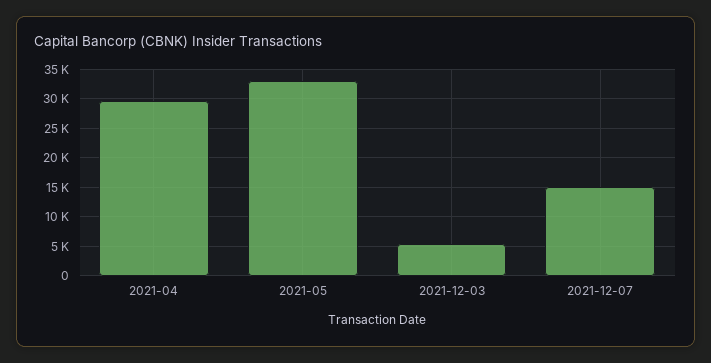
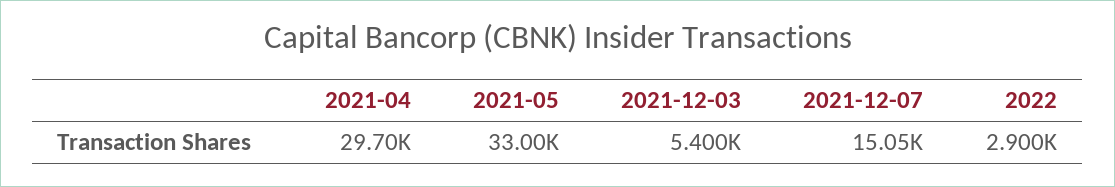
2022: none -> 2900

